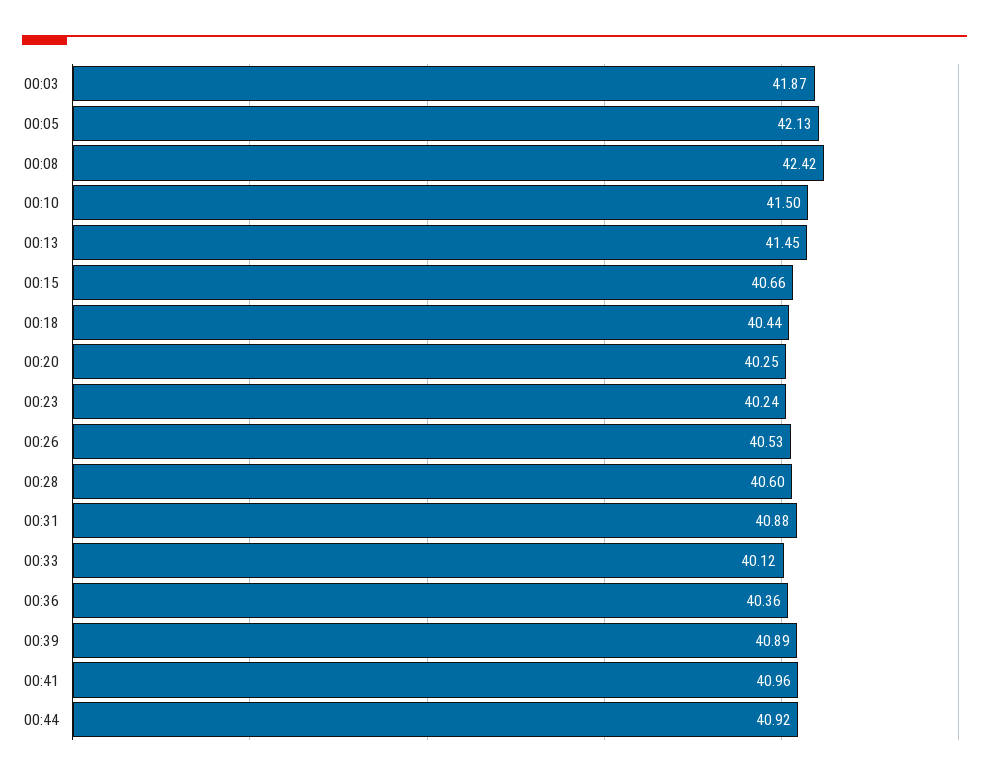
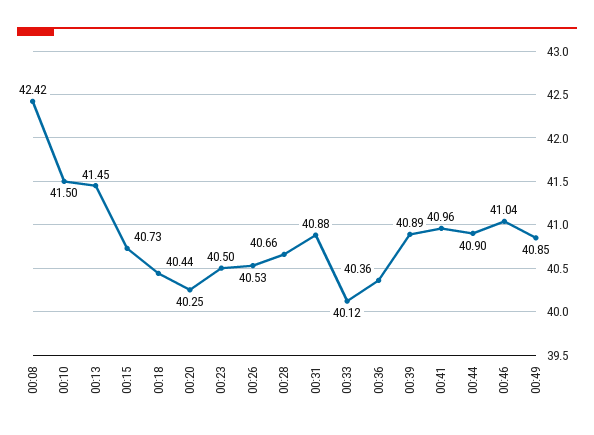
00:03: 41.87 -> none
00:05: 42.13 -> none
00:15: 40.66 -> 40.73
00:23: 40.24 -> 40.5
00:28: 40.6 -> 40.66
00:44: 40.92 -> 40.9
00:46: none -> 41.04
00:49: none -> 40.85

